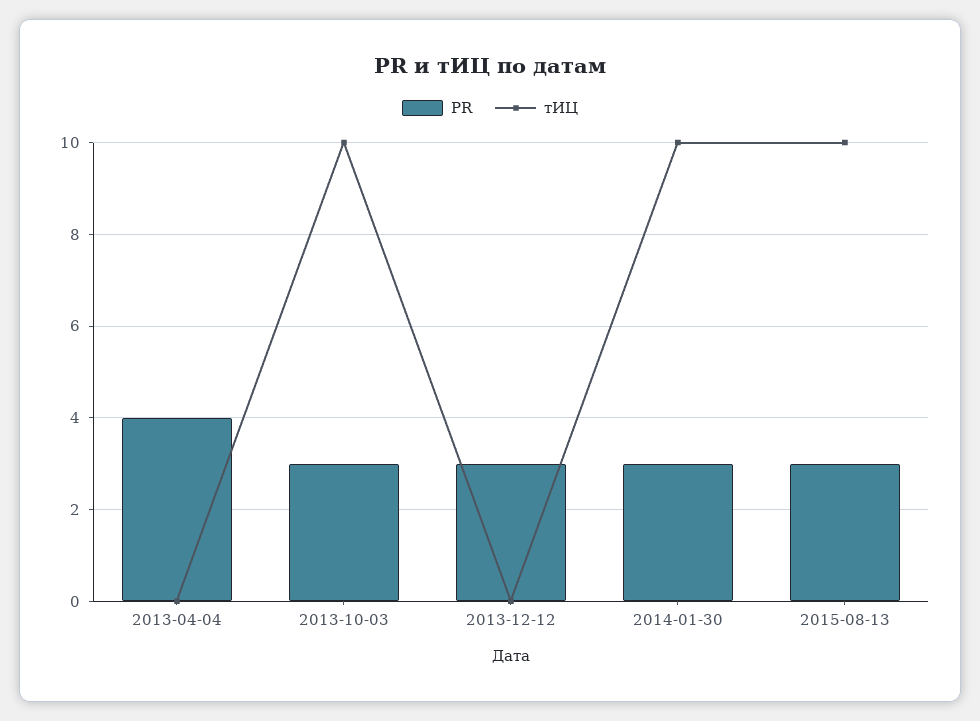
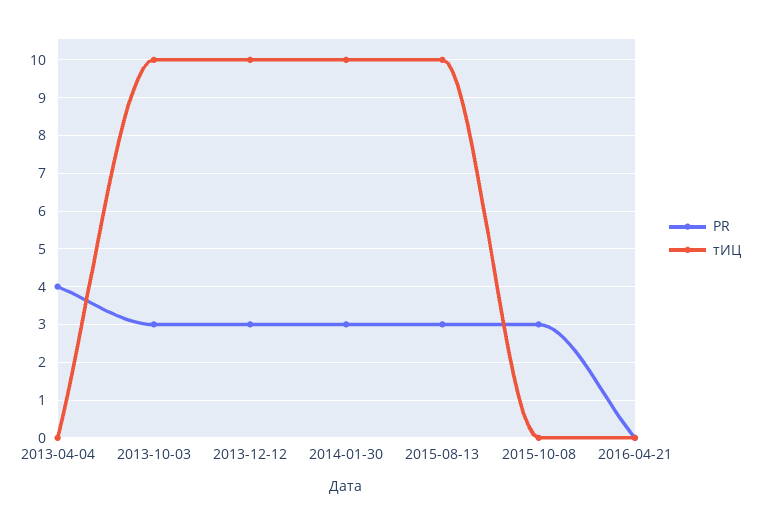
тИЦ, 2013-12-12: 0 -> 10
PR, 2015-10-08: none -> 3
тИЦ, 2015-10-08: none -> 0
PR, 2016-04-21: none -> 0
тИЦ, 2016-04-21: none -> 0

